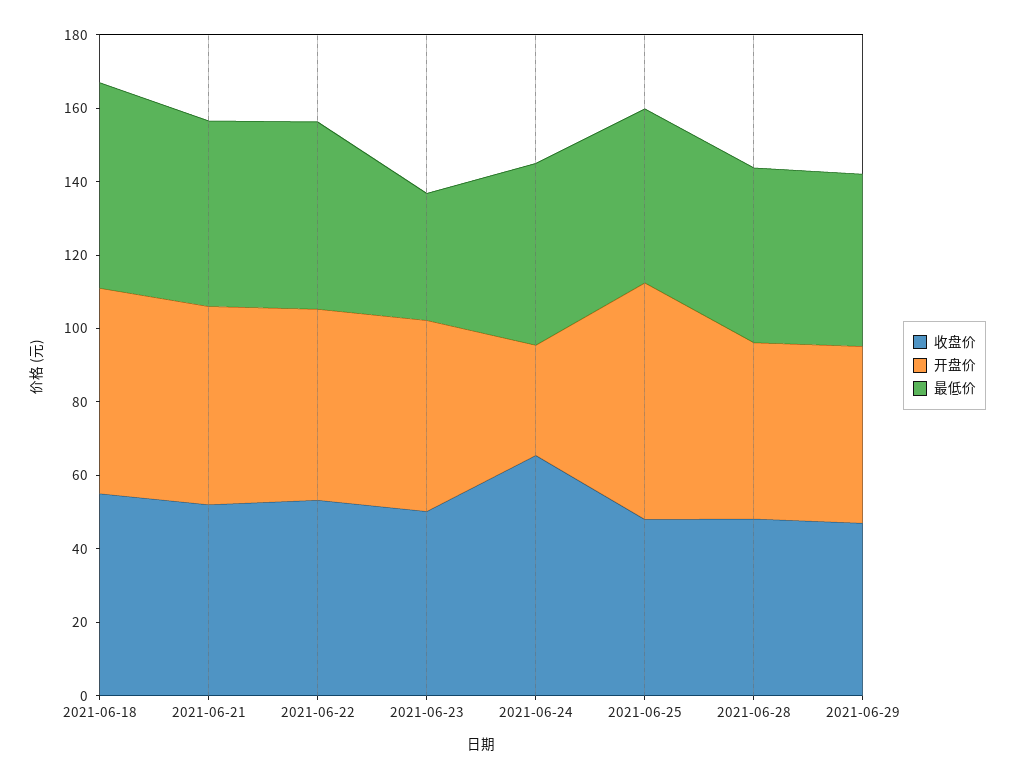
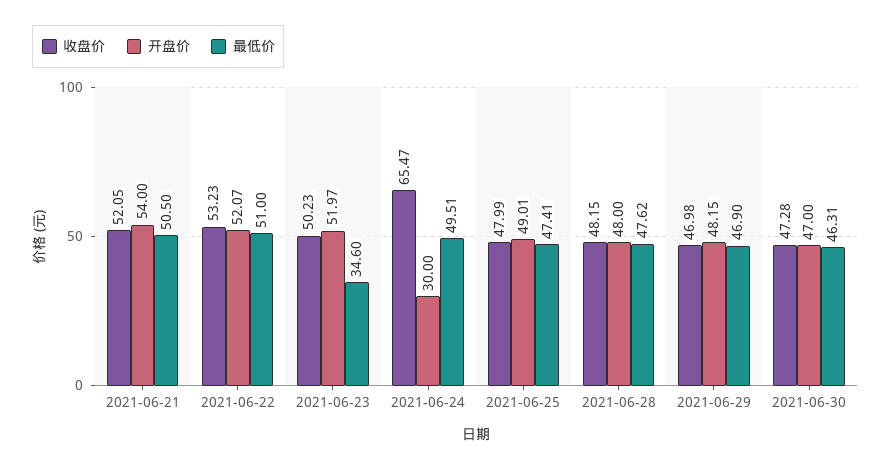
收盘价, 2021-06-18: 55 -> none
开盘价, 2021-06-18: 55 -> none
最低价, 2021-06-18: 55 -> none
开盘价, 2021-06-25: 65 -> 49.01
收盘价, 2021-06-30: none -> 47.28
开盘价, 2021-06-30: none -> 47
最低价, 2021-06-30: none -> 46.31

